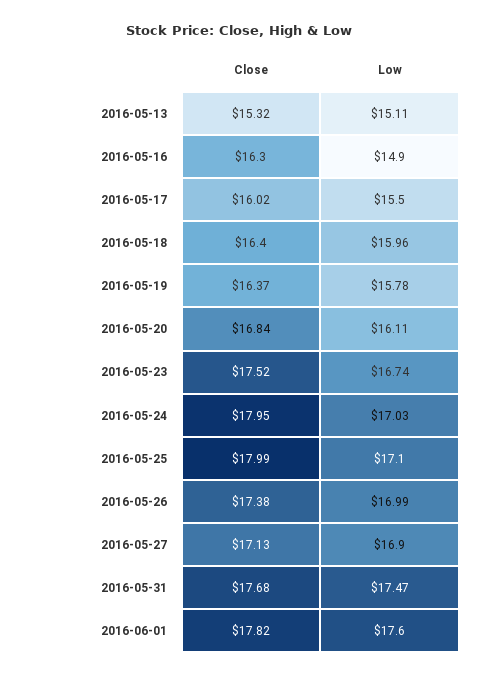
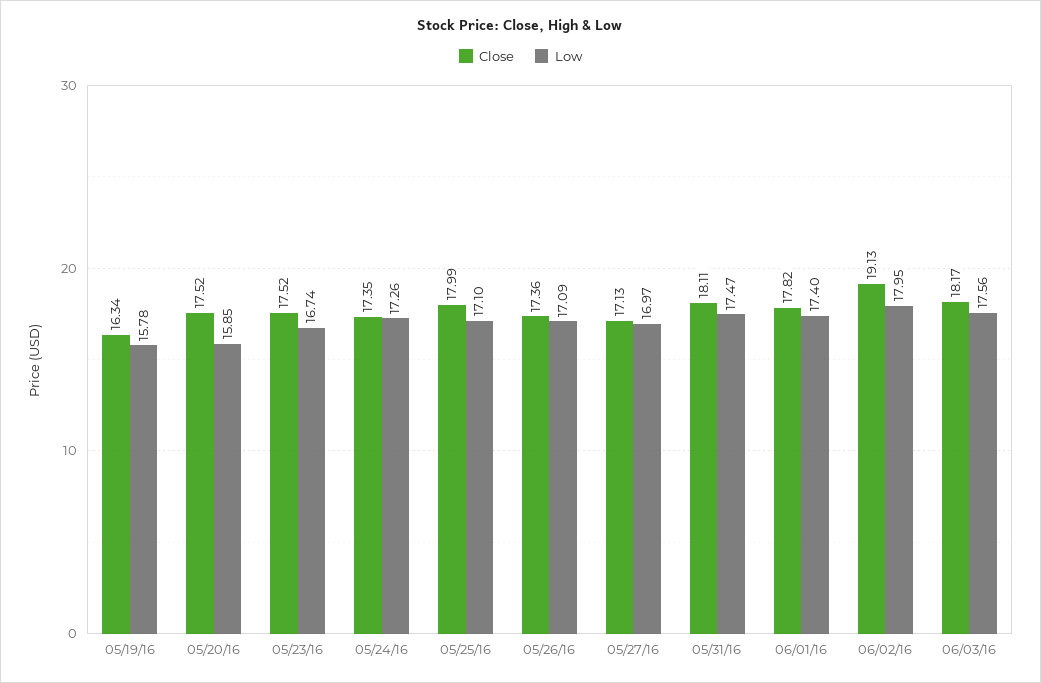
Close, 2016-05-13: 15.32 -> none
Low, 2016-05-13: 15.11 -> none
Close, 2016-05-16: 16.3 -> none
Low, 2016-05-16: 14.9 -> none
Close, 2016-05-17: 16.02 -> none
Low, 2016-05-17: 15.5 -> none
Close, 2016-05-18: 16.4 -> none
Low, 2016-05-18: 15.96 -> none
Close, 2016-05-19: 16.37 -> 16.34
Close, 2016-05-20: 16.84 -> 17.52
Low, 2016-05-20: 16.11 -> 15.85
Close, 2016-05-24: 17.95 -> 17.35
Low, 2016-05-24: 17.03 -> 17.26
Close, 2016-05-26: 17.38 -> 17.36
Low, 2016-05-26: 16.99 -> 17.09
Low, 2016-05-27: 16.9 -> 16.97
Close, 2016-05-31: 17.68 -> 18.11
Low, 2016-06-01: 17.6 -> 17.4
Close, 06/02/16: none -> 19.13
Low, 06/02/16: none -> 17.95
Close, 06/03/16: none -> 18.17
Low, 06/03/16: none -> 17.56

